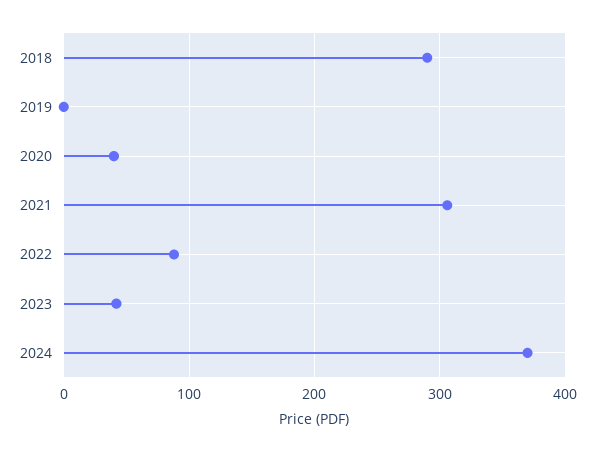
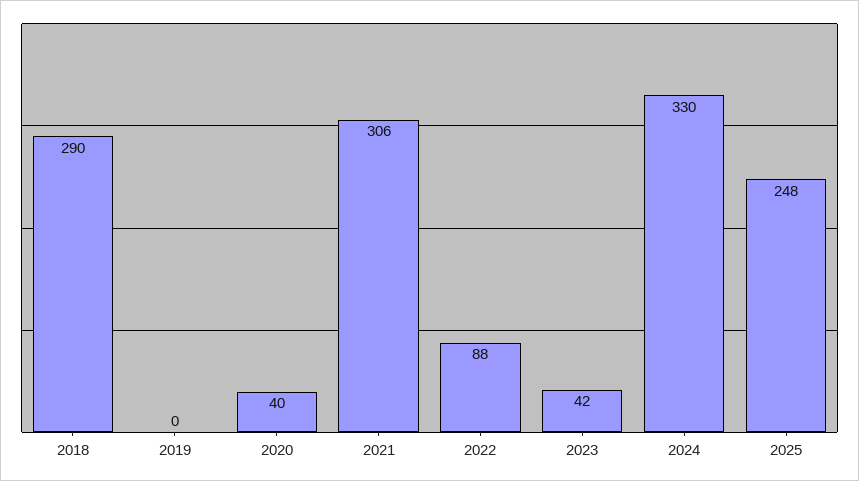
2024: 370 -> 330
2025: none -> 248

